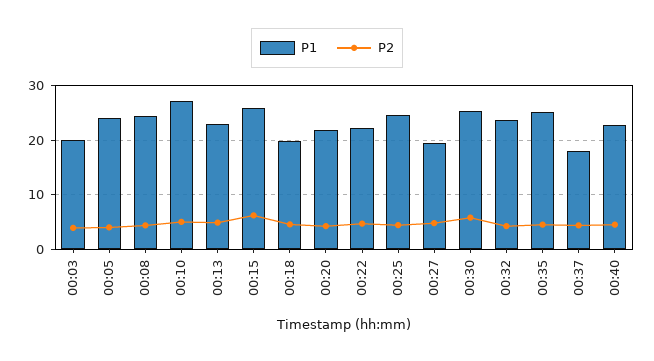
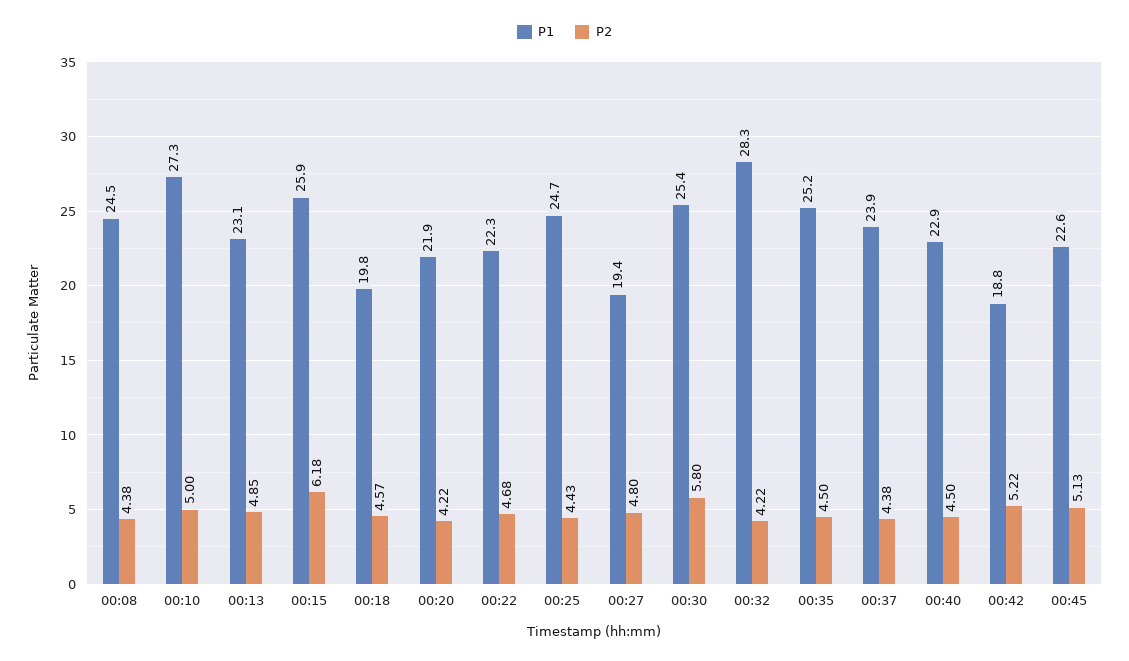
P1, 00:03: 20 -> none
P2, 00:03: 4 -> none
P1, 00:05: 24 -> none
P2, 00:05: 4 -> none
P1, 00:32: 24 -> 28.3
P1, 00:37: 18 -> 23.9
P1, 00:42: none -> 18.8
P2, 00:42: none -> 5.22
P1, 00:45: none -> 22.6
P2, 00:45: none -> 5.13

